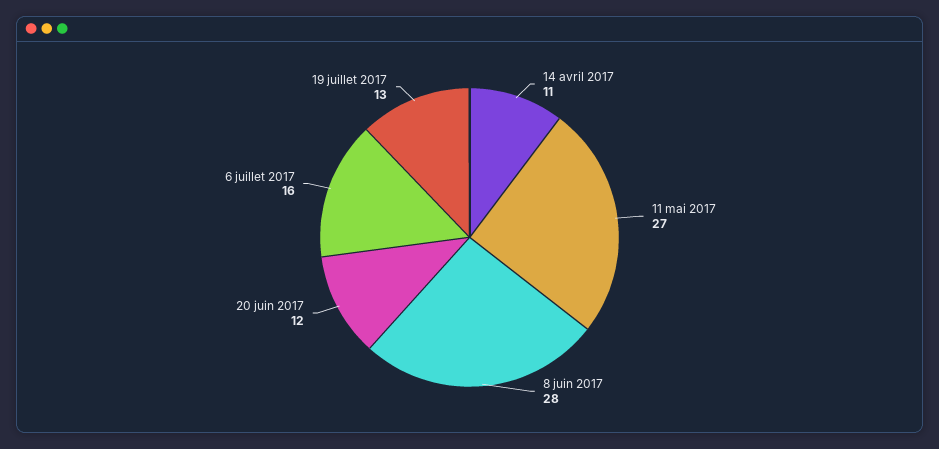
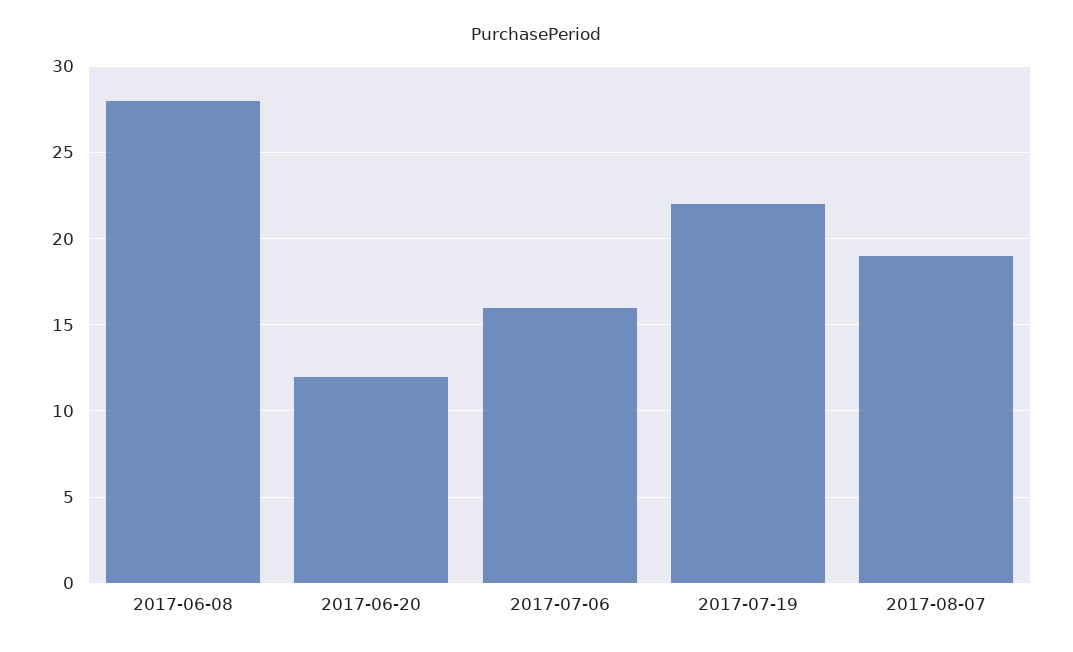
14 avril 2017: 11 -> none
11 mai 2017: 27 -> none
19 juillet 2017: 13 -> 22
2017-08-07: none -> 19

